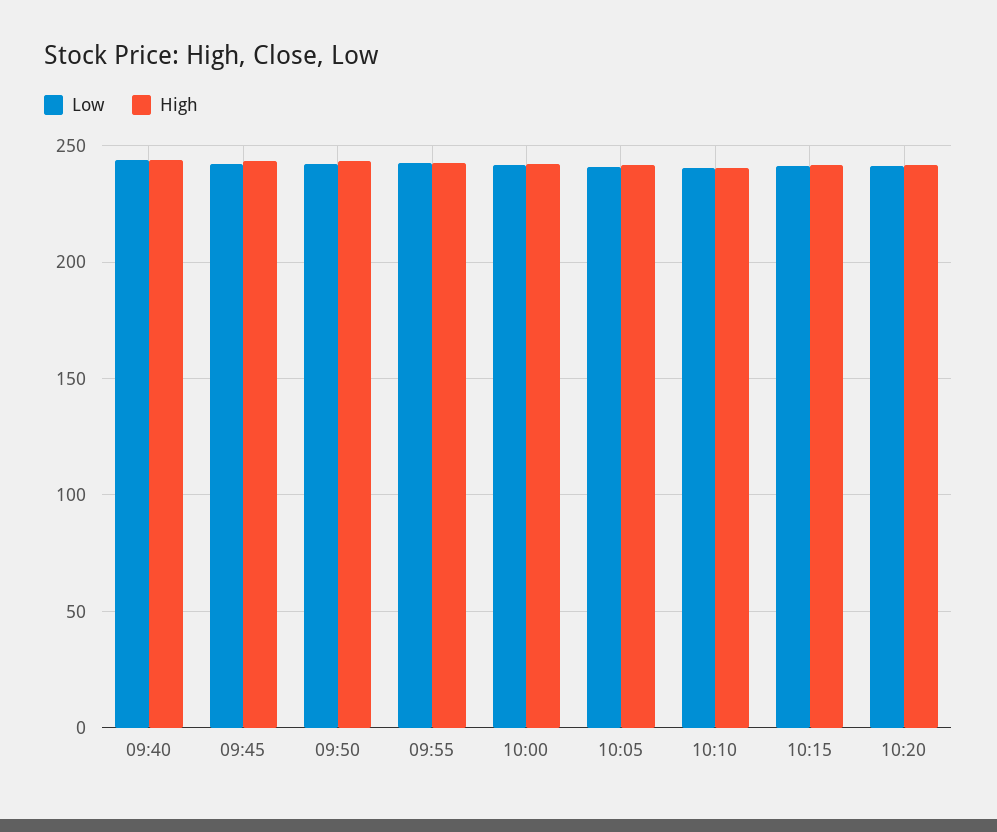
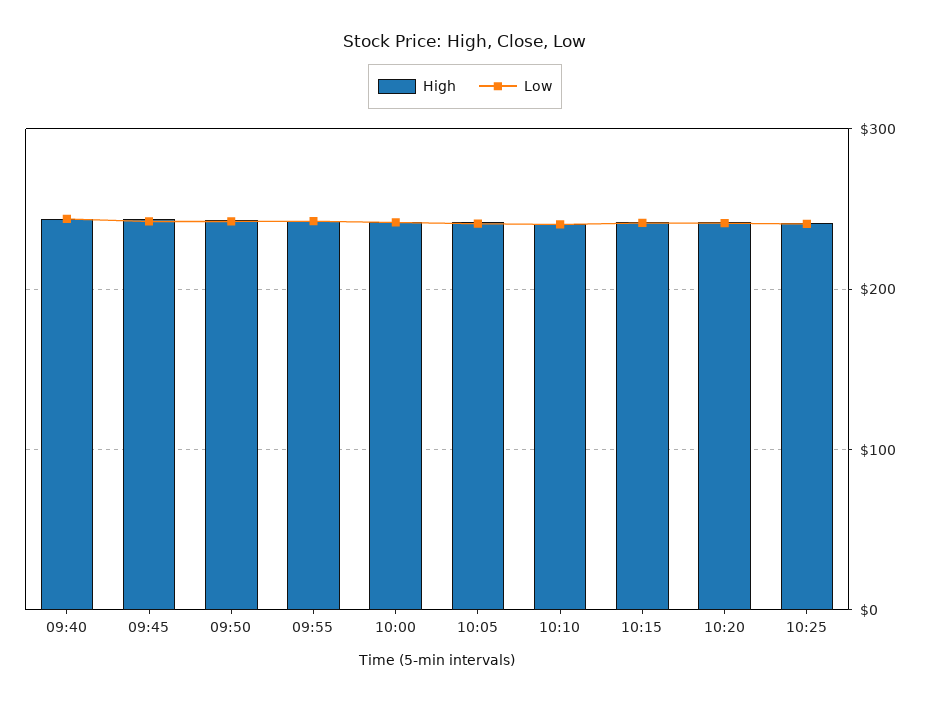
High, 10:25: none -> 240
Low, 10:25: none -> 240

